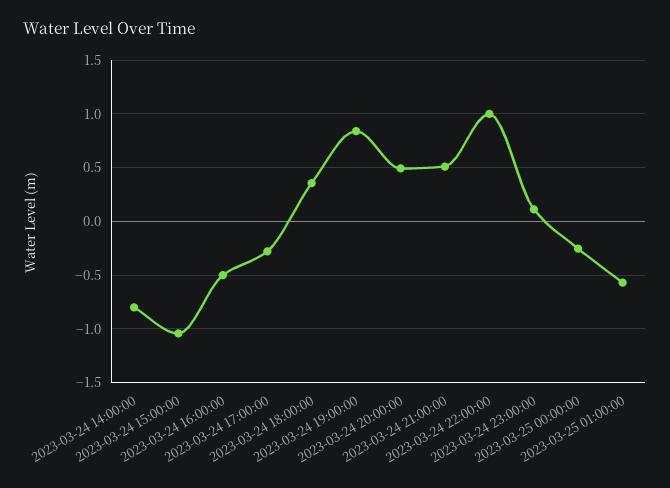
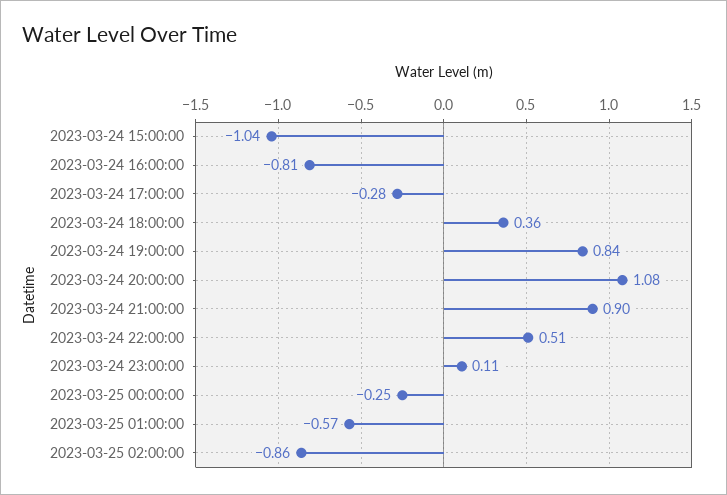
2023-03-24 14:00:00: -0.8 -> none
2023-03-24 16:00:00: -0.5 -> -0.81
2023-03-24 20:00:00: 0.5 -> 1.08
2023-03-24 21:00:00: 0.5 -> 0.9
2023-03-24 22:00:00: 1 -> 0.51
2023-03-25 02:00:00: none -> -0.86

